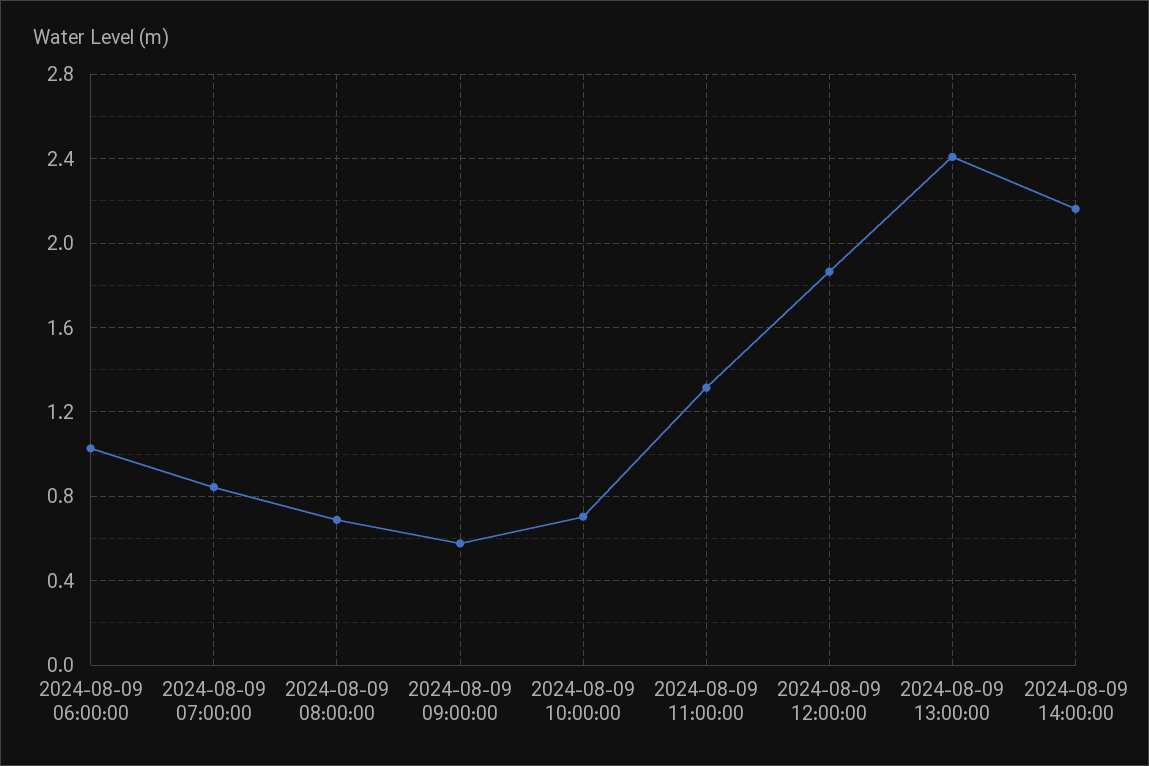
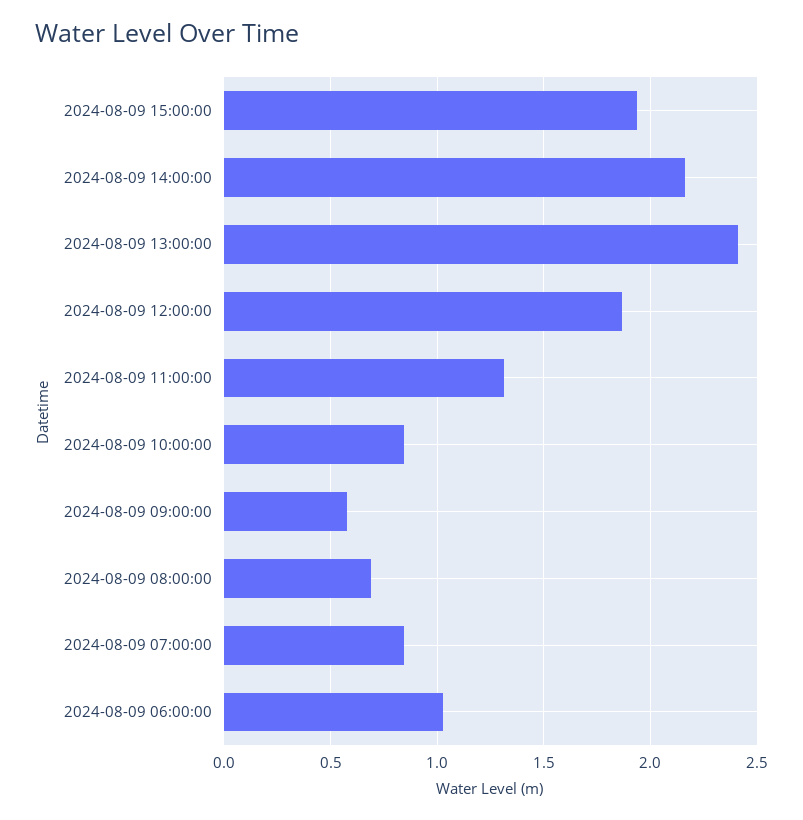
2024-08-09 10:00:00: 0.7 -> 0.85
2024-08-09 15:00:00: none -> 1.95

